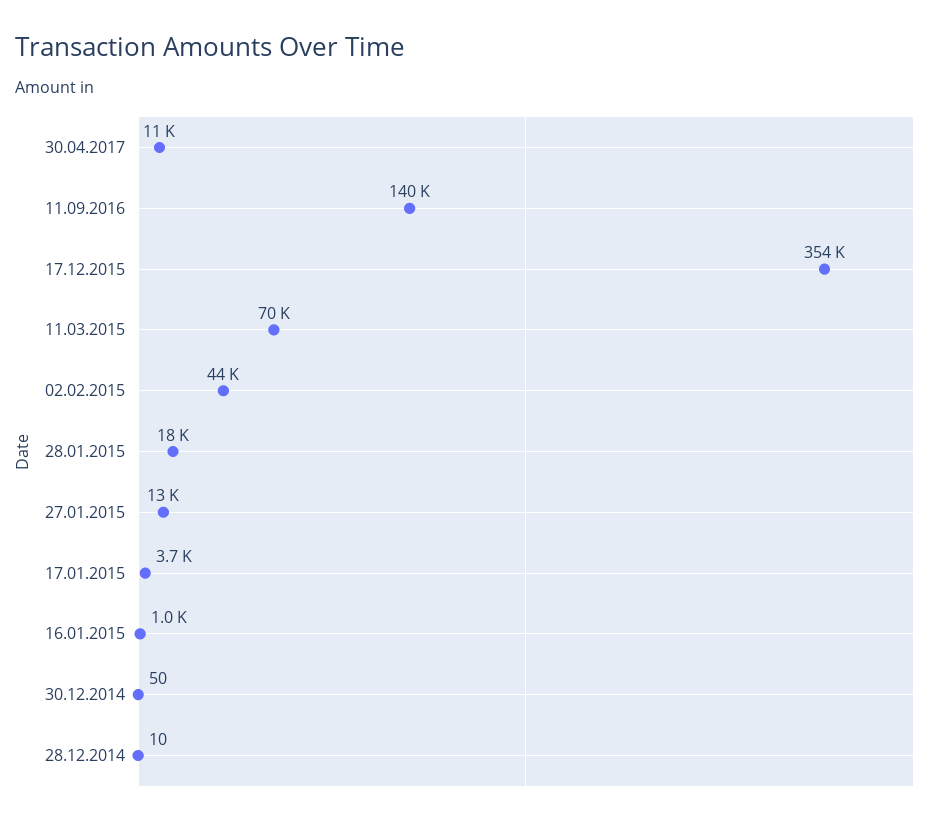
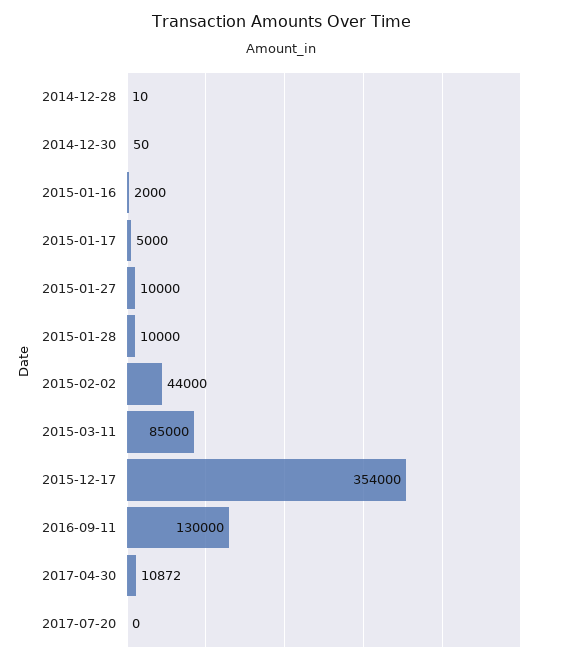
11.09.2016: 140000 -> 130000
11.03.2015: 70000 -> 85000
28.01.2015: 18000 -> 10000
27.01.2015: 13000 -> 10000
17.01.2015: 3700 -> 5000
16.01.2015: 1000 -> 2000
2017-07-20: none -> 0

